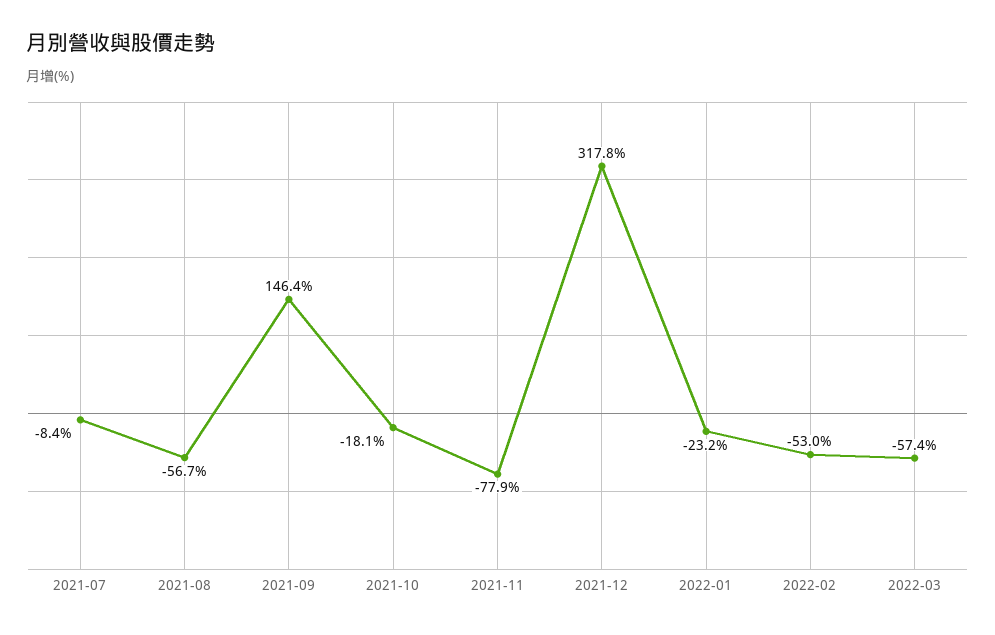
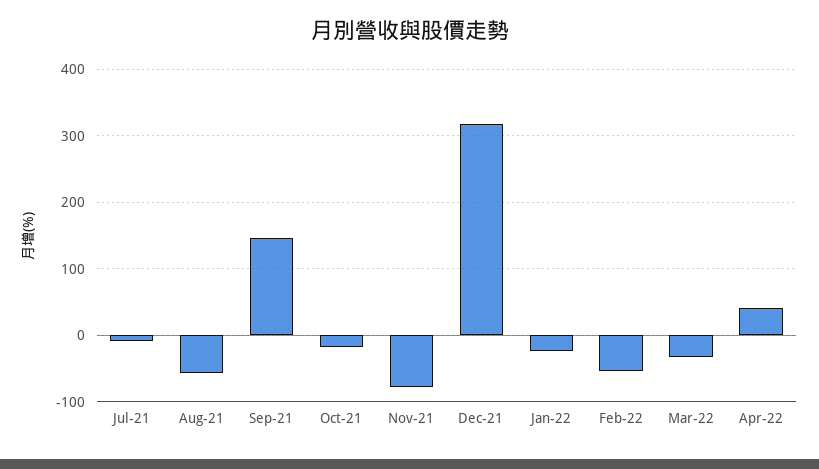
2022-03: -57.4 -> -30
Apr-22: none -> 40

